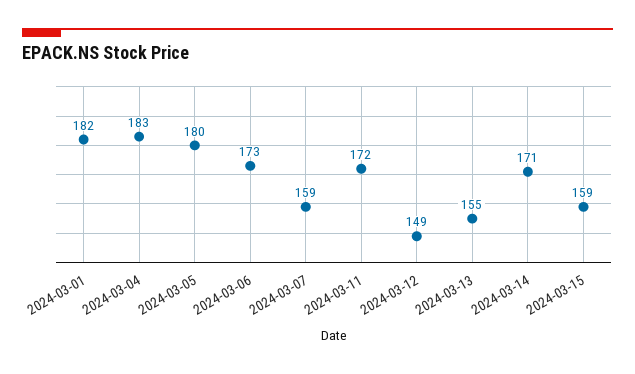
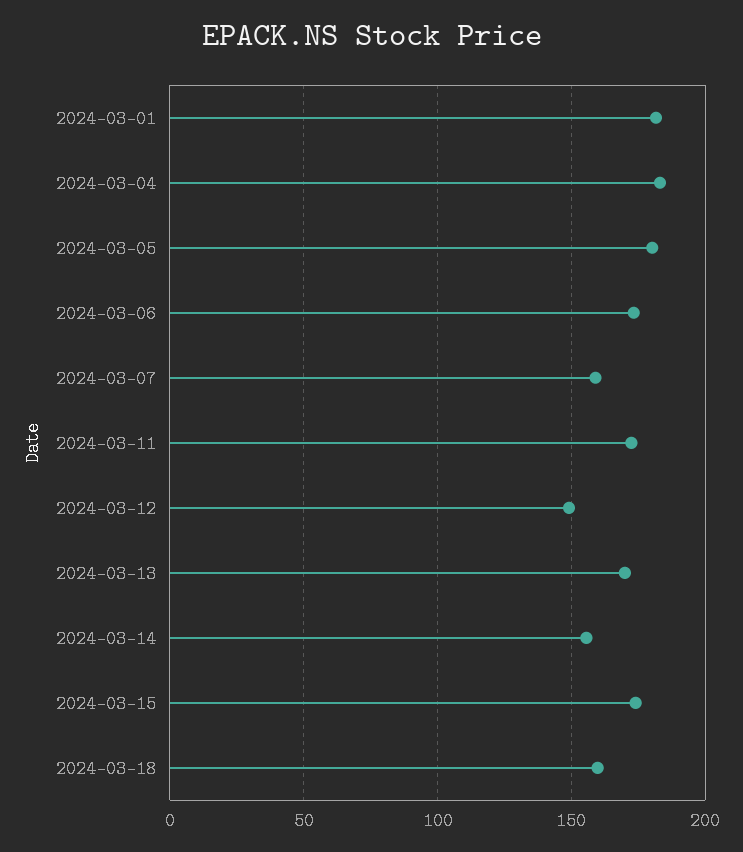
2024-03-13: 155 -> 170
2024-03-14: 171 -> 155
2024-03-15: 159 -> 175
2024-03-18: none -> 160

